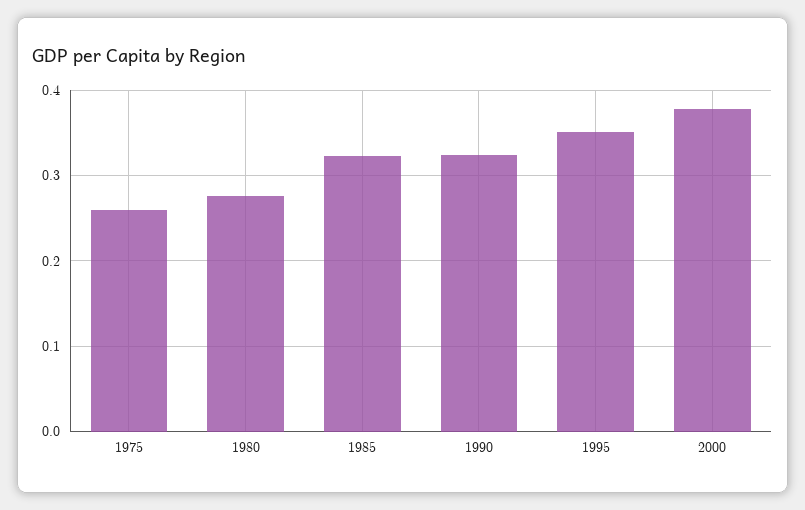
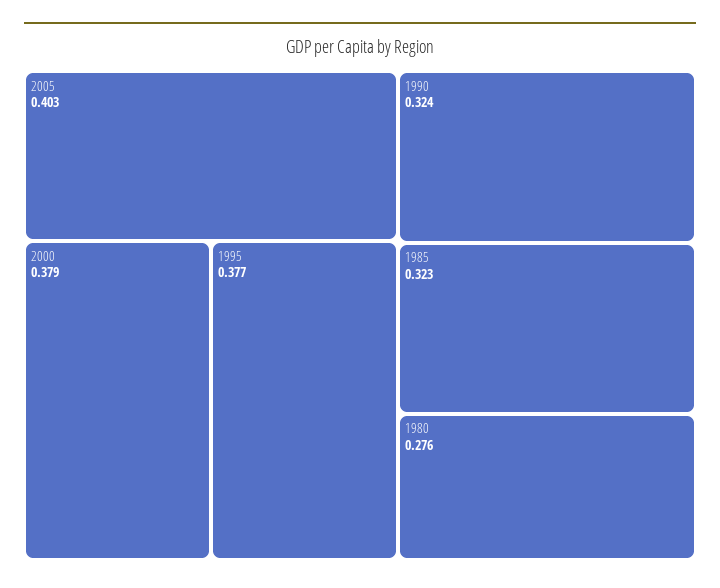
1975: 0.26 -> none
1995: 0.35 -> 0.377
2005: none -> 0.403

